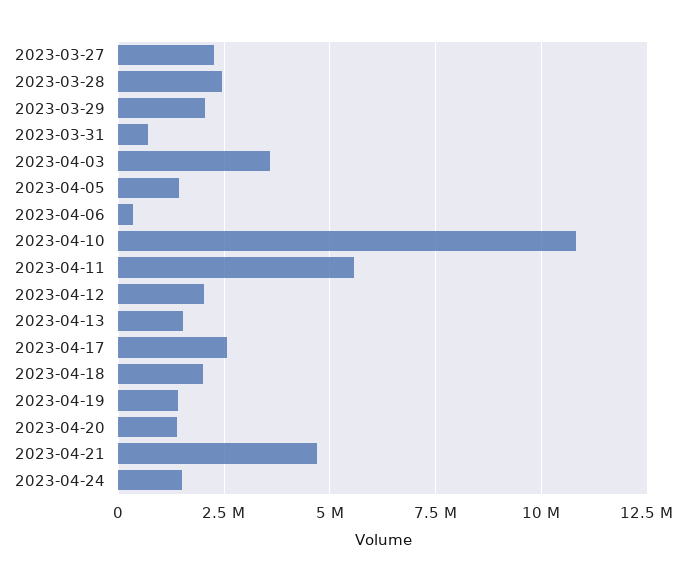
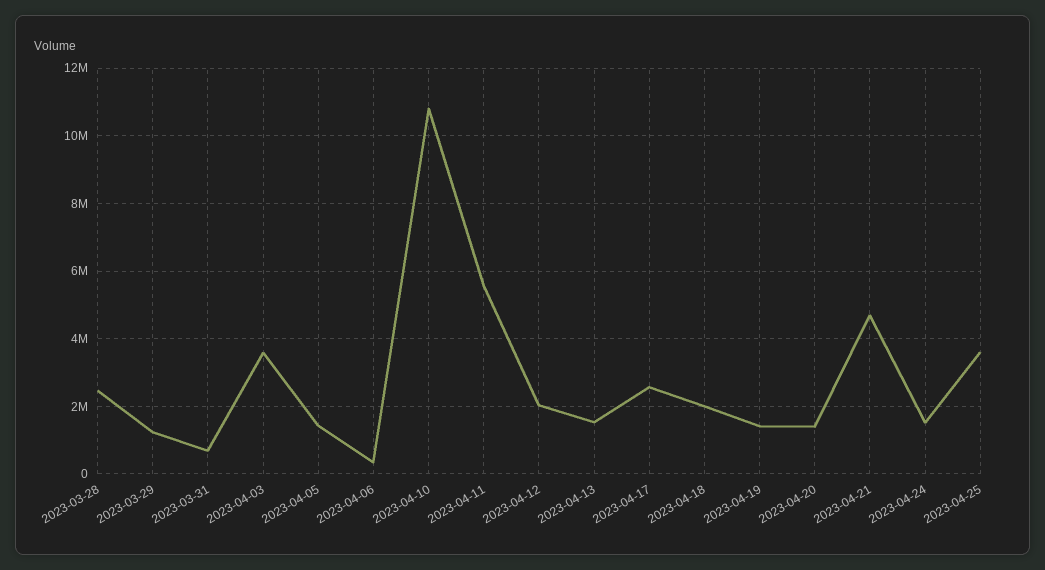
2023-03-27: 2250000 -> none
2023-03-29: 2000000 -> 1200000
2023-04-25: none -> 3600000

